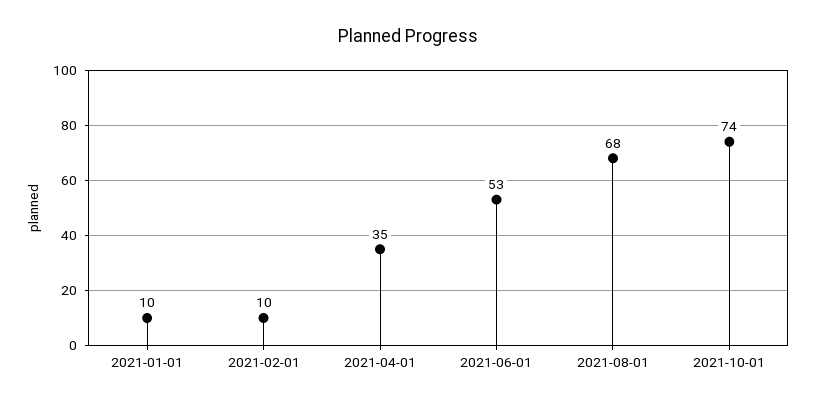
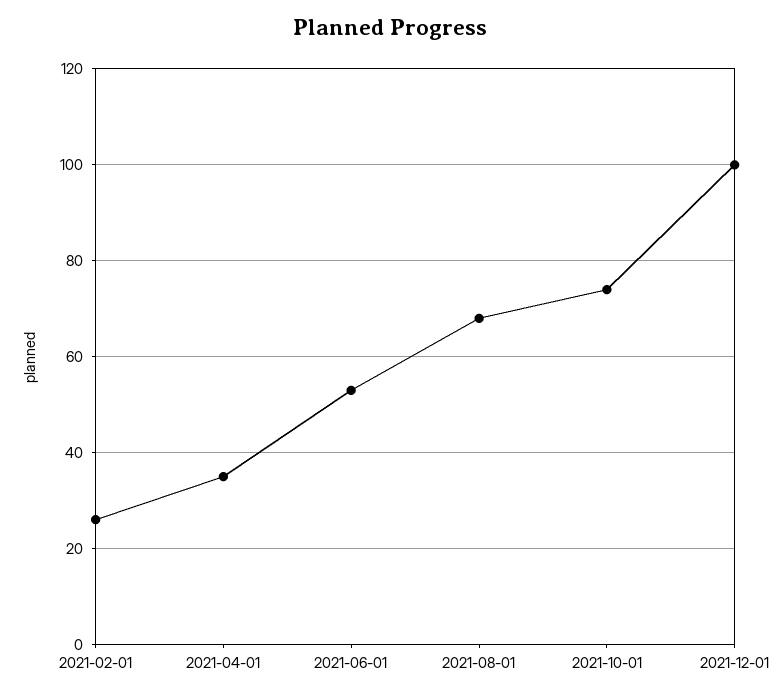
2021-01-01: 10 -> none
2021-02-01: 10 -> 25
2021-12-01: none -> 100

